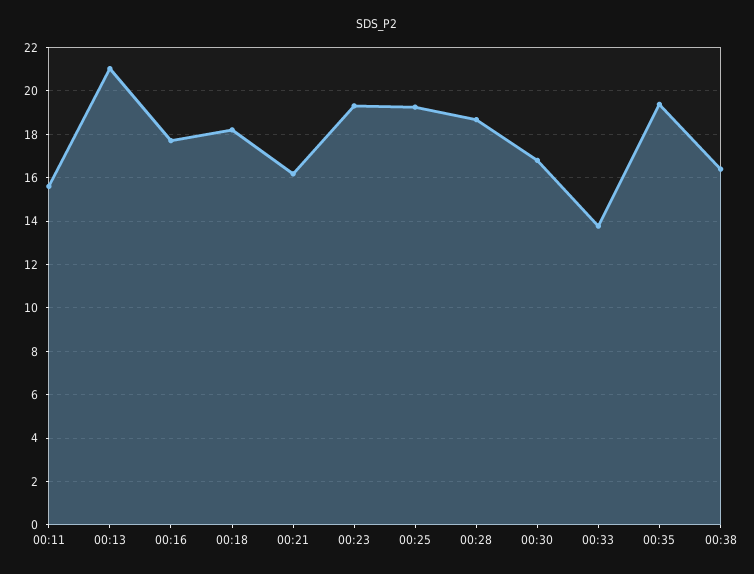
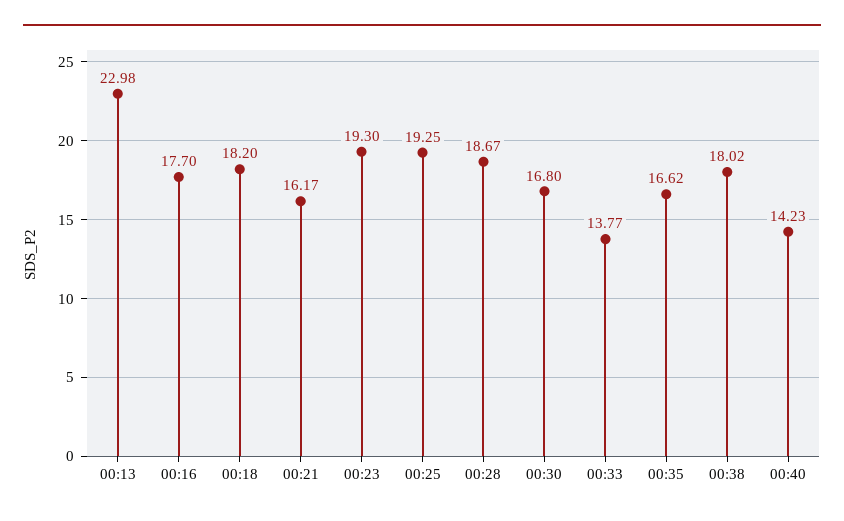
00:11: 15.5 -> none
00:13: 21 -> 22.98
00:35: 19.5 -> 16.62
00:38: 16.5 -> 18.02
00:40: none -> 14.23

